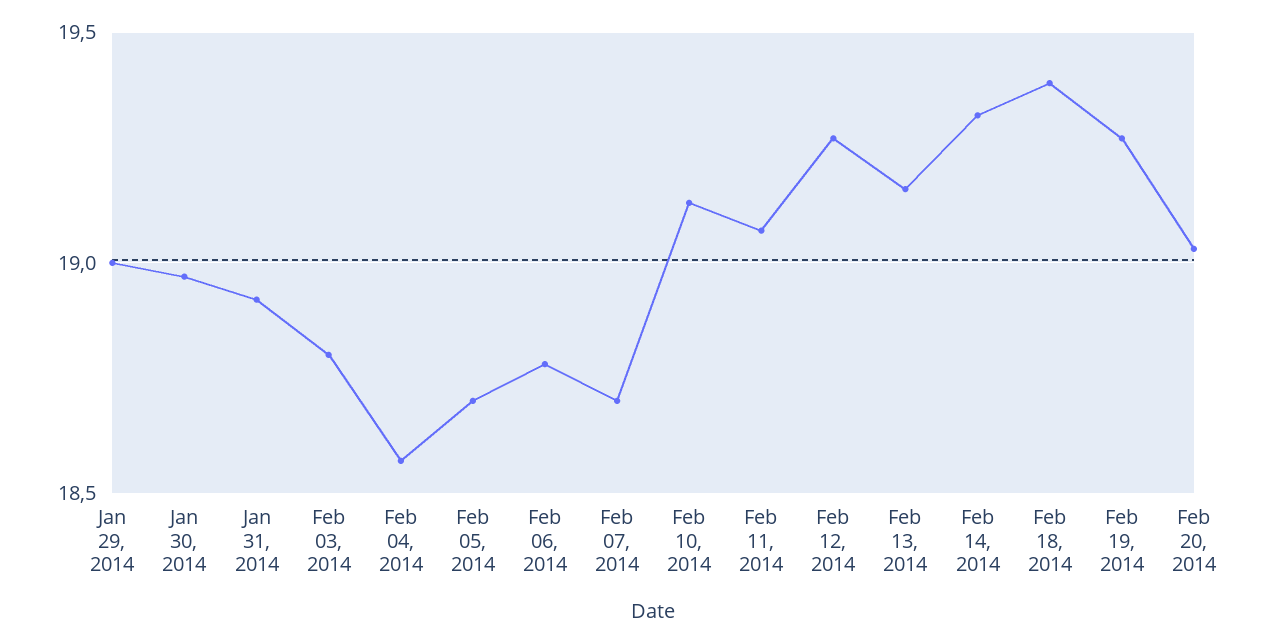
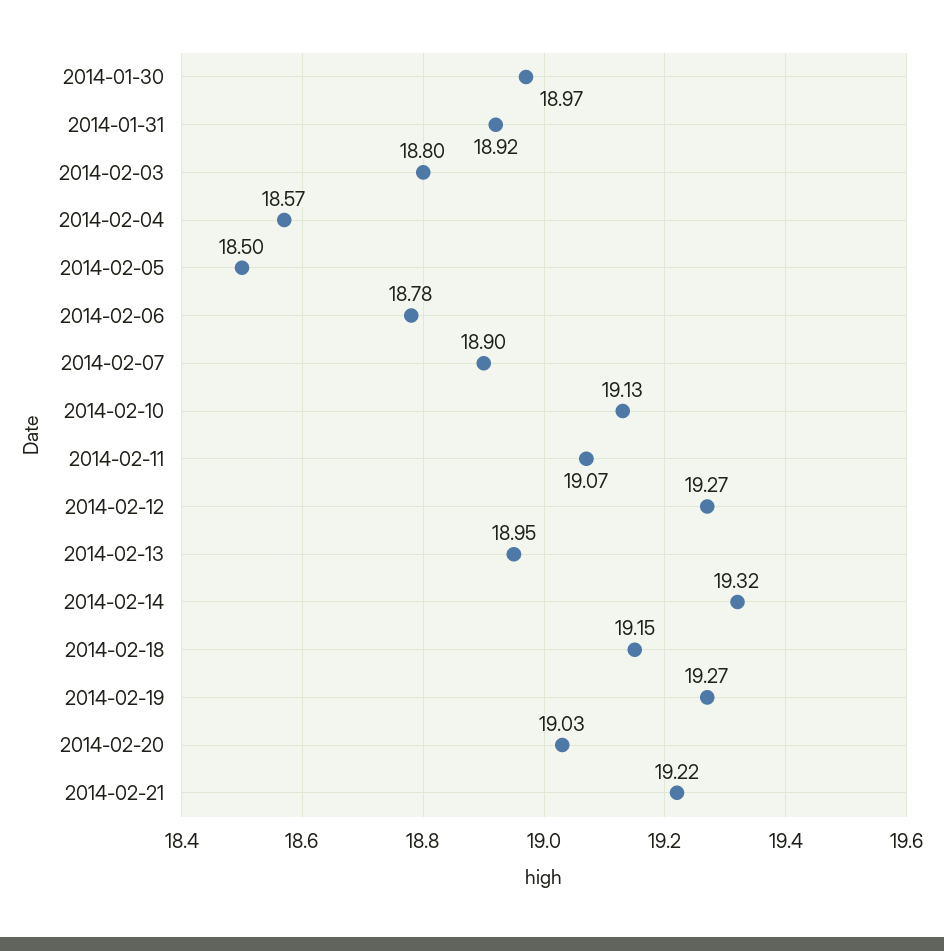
Jan 29, 2014: 19 -> none
Feb 05, 2014: 18.7 -> 18.5
Feb 07, 2014: 18.7 -> 18.9
Feb 13, 2014: 19.15 -> 18.95
Feb 18, 2014: 19.4 -> 19.15
2014-02-21: none -> 19.22

